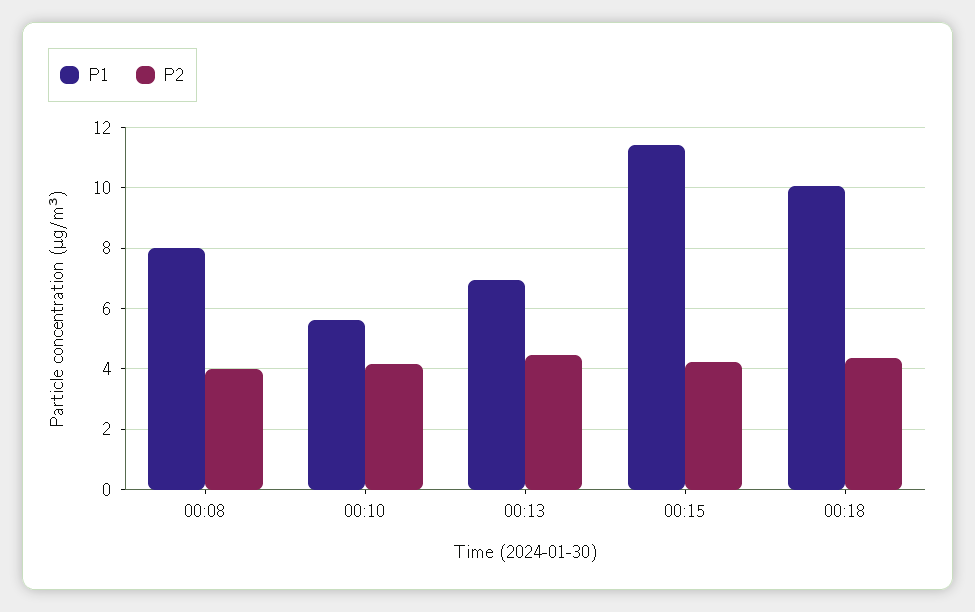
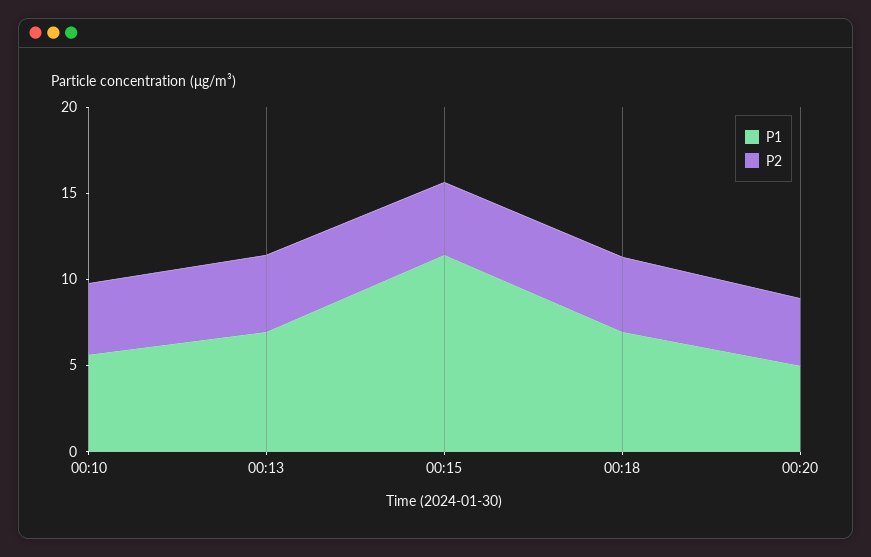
P1, 00:08: 8 -> none
P2, 00:08: 4 -> none
P1, 00:18: 10 -> 7
P1, 00:20: none -> 5
P2, 00:20: none -> 4

